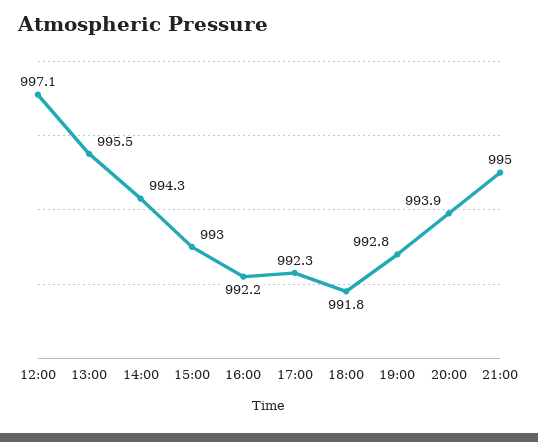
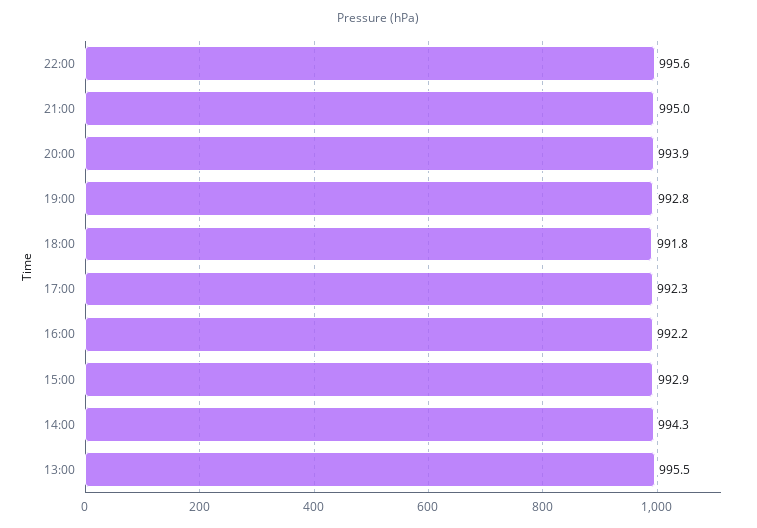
12:00: 997.1 -> none
15:00: 993 -> 992.9
22:00: none -> 995.6

